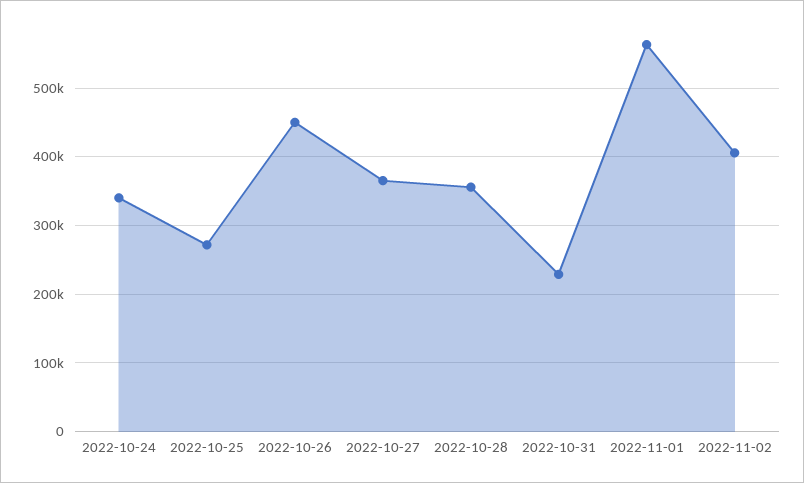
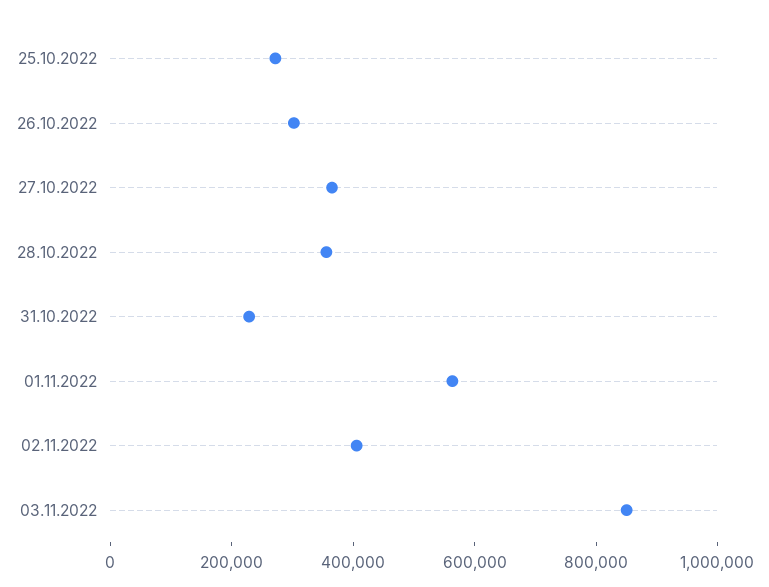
2022-10-24: 340000 -> none
2022-10-26: 450000 -> 300000
03.11.2022: none -> 850000

